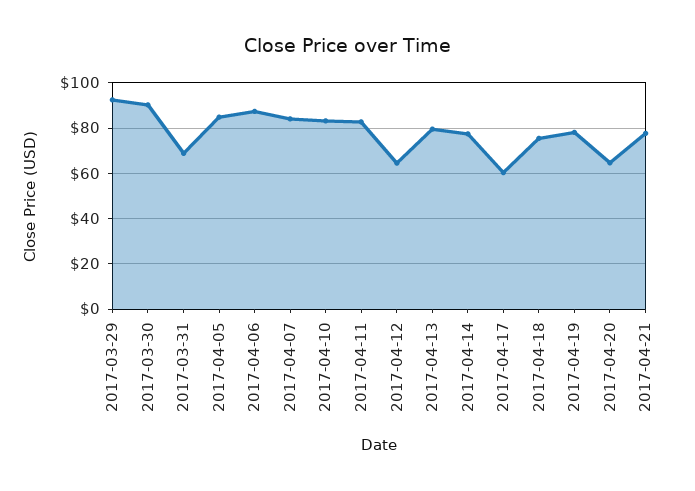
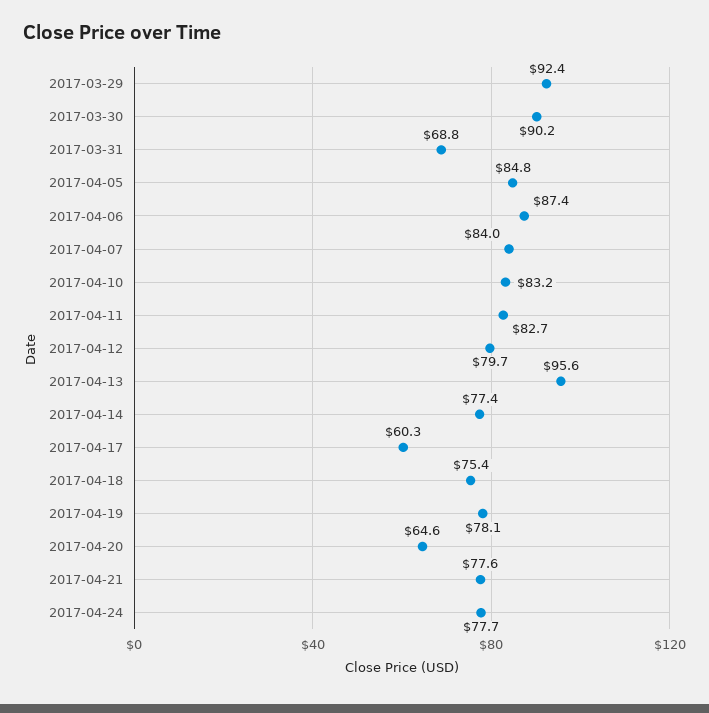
2017-04-12: 65 -> 79.7
2017-04-13: 80 -> 95.6
2017-04-24: none -> 77.7

